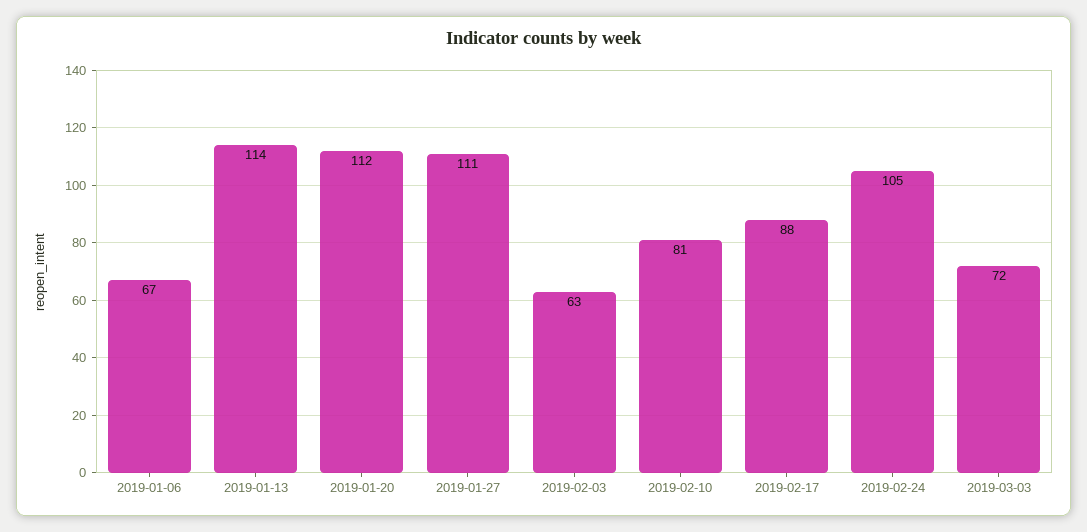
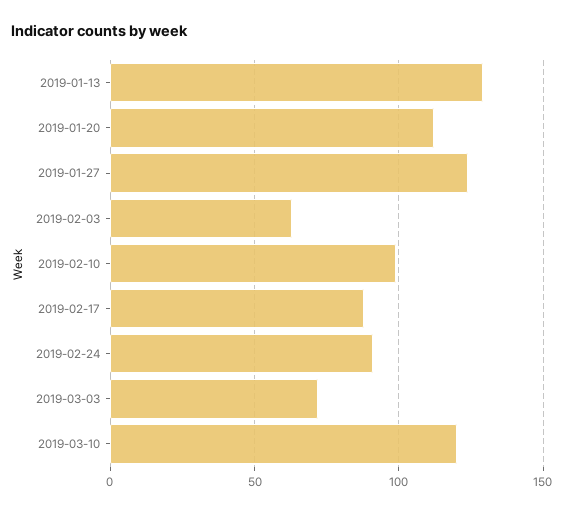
2019-01-06: 67 -> none
2019-01-13: 114 -> 130
2019-01-27: 111 -> 125
2019-02-10: 81 -> 100
2019-02-24: 105 -> 90
2019-03-10: none -> 120

